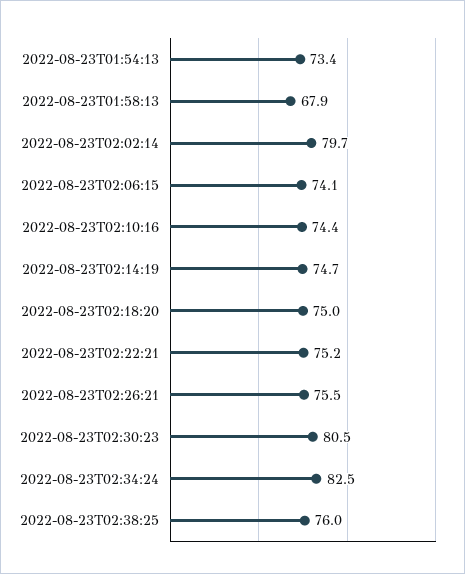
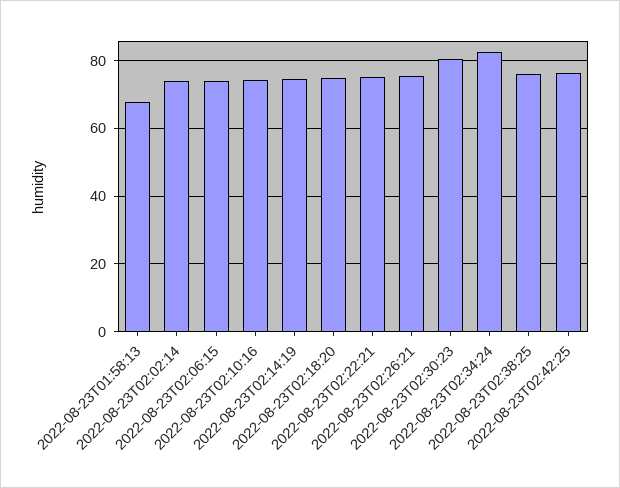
2022-08-23T01:54:13: 73.4 -> none
2022-08-23T02:02:14: 79.7 -> 74
2022-08-23T02:42:25: none -> 76

